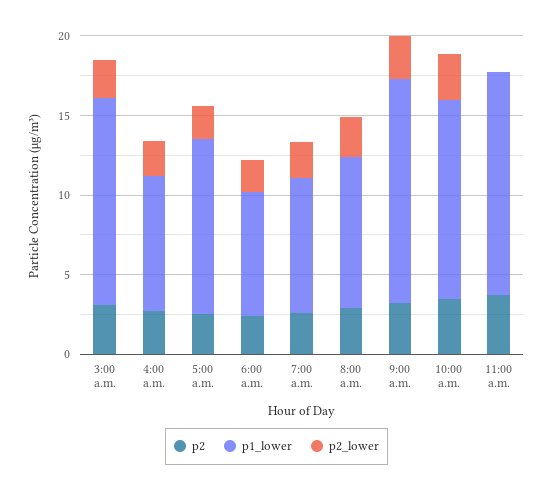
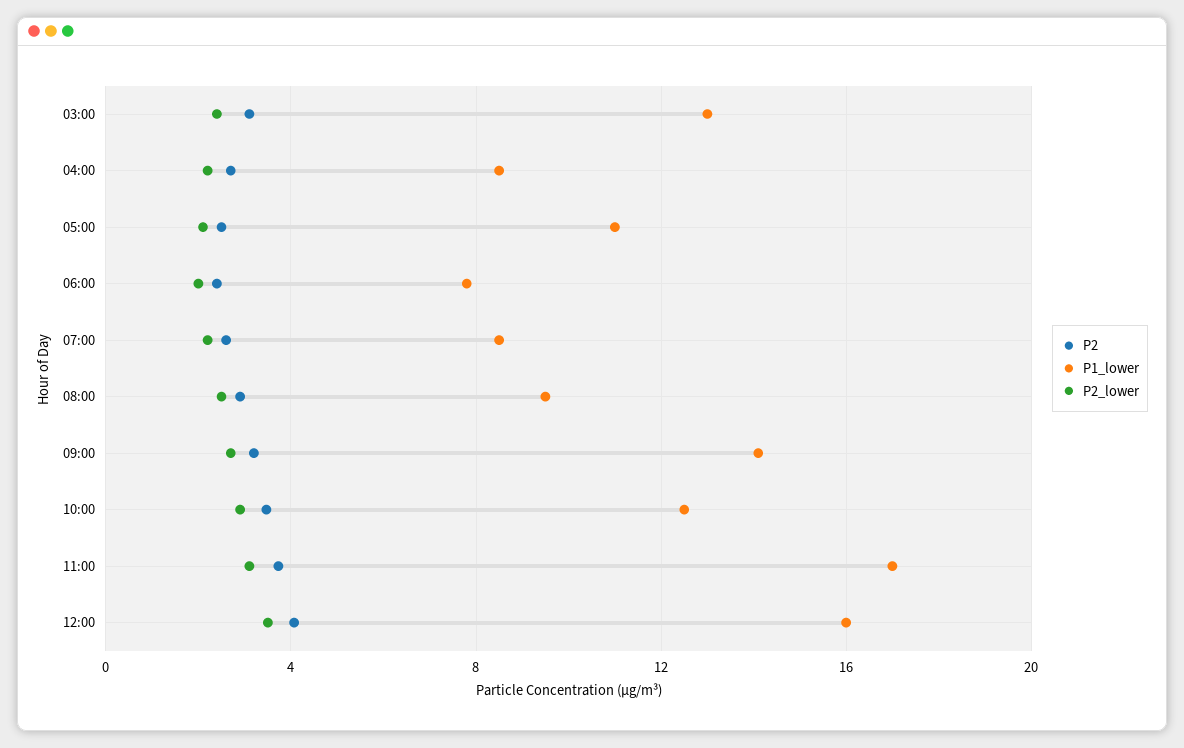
p1_lower, 11:00 a.m.: 14 -> 17
p2_lower, 11:00 a.m.: 0 -> 3
p2, 12:00: none -> 4
p1_lower, 12:00: none -> 16
p2_lower, 12:00: none -> 3.5

